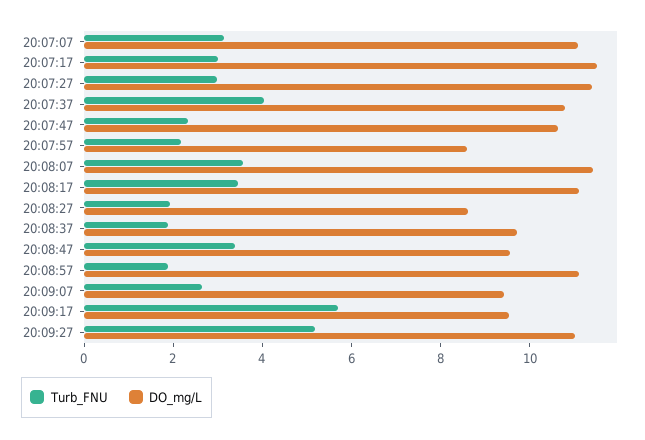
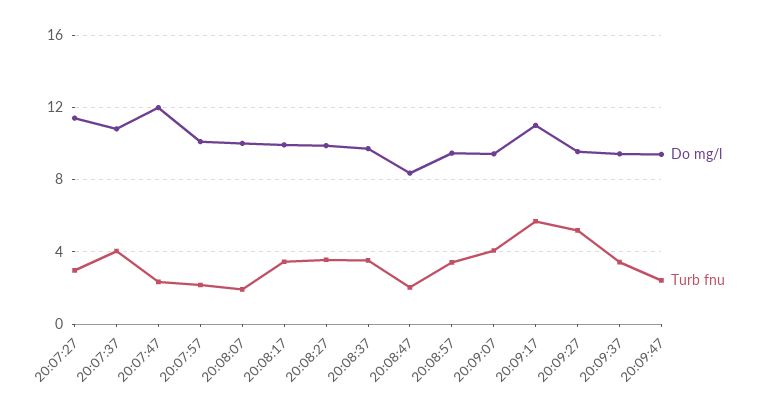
Turb_FNU, 20:07:07: 3 -> none
DO_mg/L, 20:07:07: 11 -> none
Turb_FNU, 20:07:17: 3 -> none
DO_mg/L, 20:07:17: 11.5 -> none
DO_mg/L, 20:07:47: 10.5 -> 12
DO_mg/L, 20:07:57: 8.5 -> 10
Turb_FNU, 20:08:07: 3.5 -> 2
DO_mg/L, 20:08:07: 11.5 -> 10
DO_mg/L, 20:08:17: 11 -> 10
Turb_FNU, 20:08:27: 2 -> 3.5
DO_mg/L, 20:08:27: 8.5 -> 10
Turb_FNU, 20:08:37: 2 -> 3.5
Turb_FNU, 20:08:47: 3.5 -> 2
DO_mg/L, 20:08:47: 9.5 -> 8.5
Turb_FNU, 20:08:57: 2 -> 3.5
DO_mg/L, 20:08:57: 11 -> 9.5
Turb_FNU, 20:09:07: 2.5 -> 4
DO_mg/L, 20:09:17: 9.5 -> 11
DO_mg/L, 20:09:27: 11 -> 9.5
DO_mg/L, 20:09:37: none -> 9.5
Turb_FNU, 20:09:37: none -> 3.5
DO_mg/L, 20:09:47: none -> 9.5
Turb_FNU, 20:09:47: none -> 2.5

